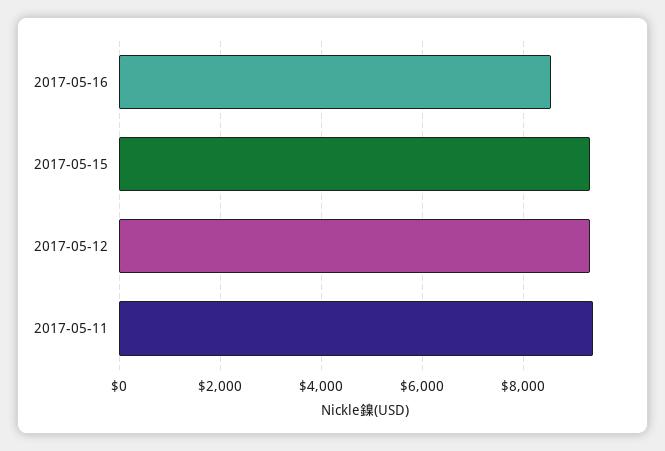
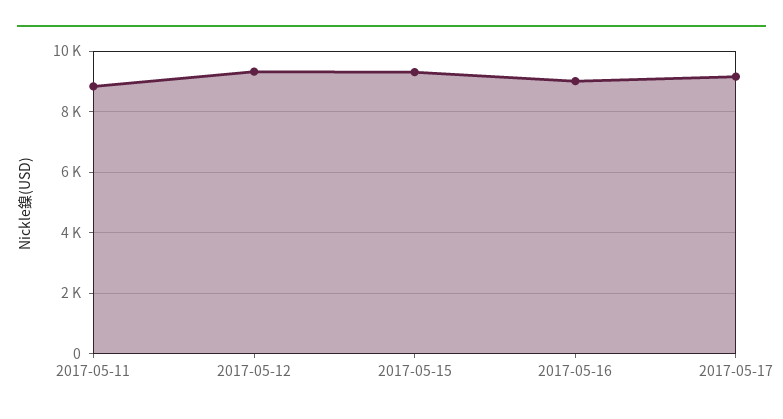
2017-05-16: 8600 -> 9000
2017-05-11: 9400 -> 8800
2017-05-17: none -> 9200

